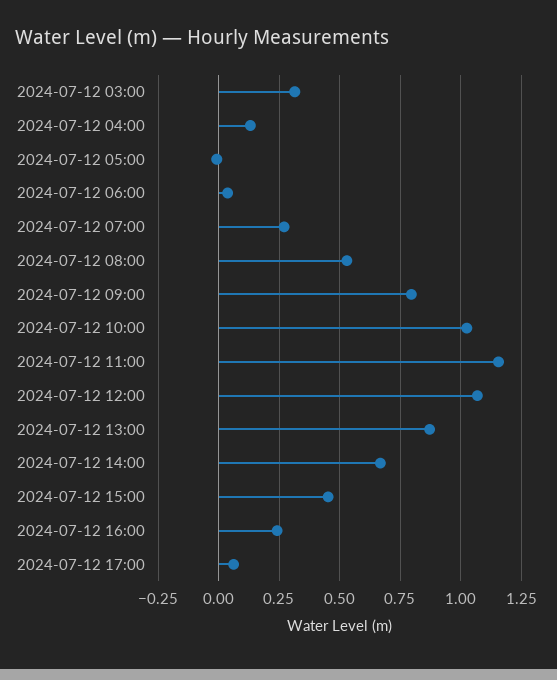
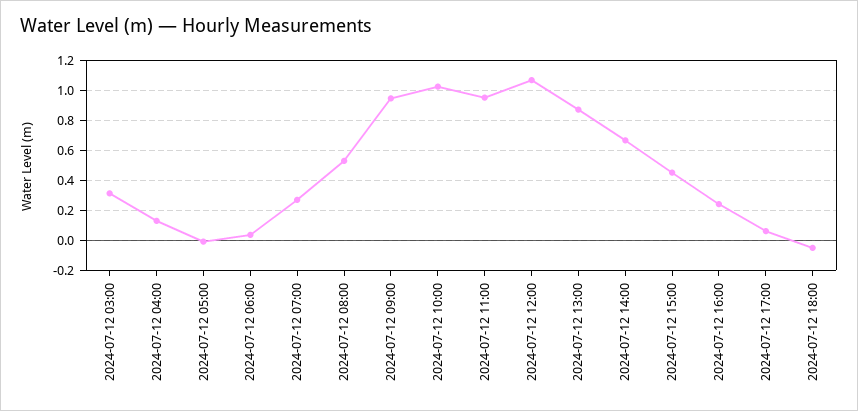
2024-07-12 09:00: 0.8 -> 0.95
2024-07-12 11:00: 1.15 -> 0.95
2024-07-12 18:00: none -> -0.05

